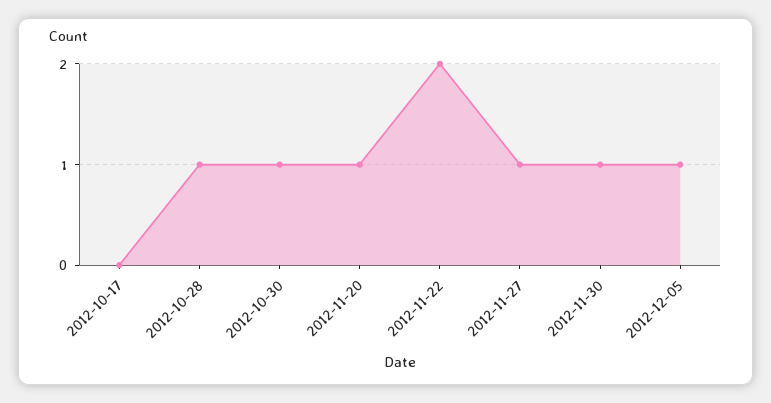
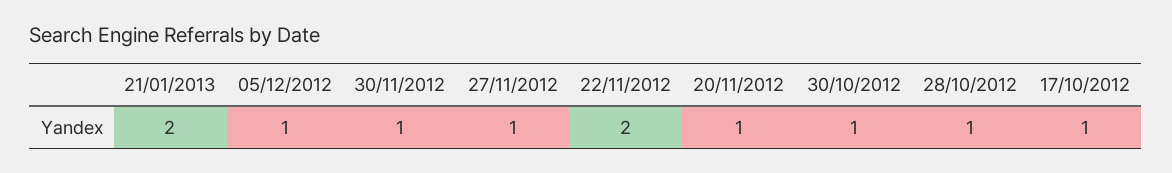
2012-10-17: 0 -> 1
21/01/2013: none -> 2

